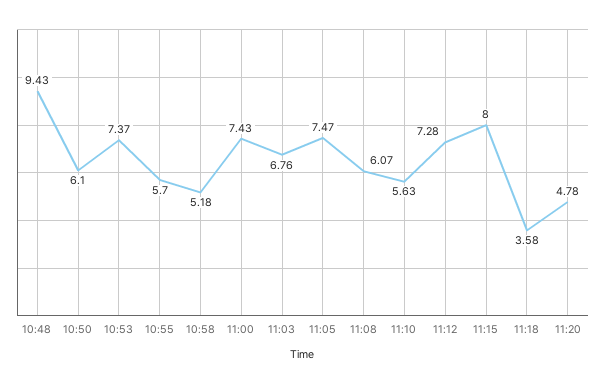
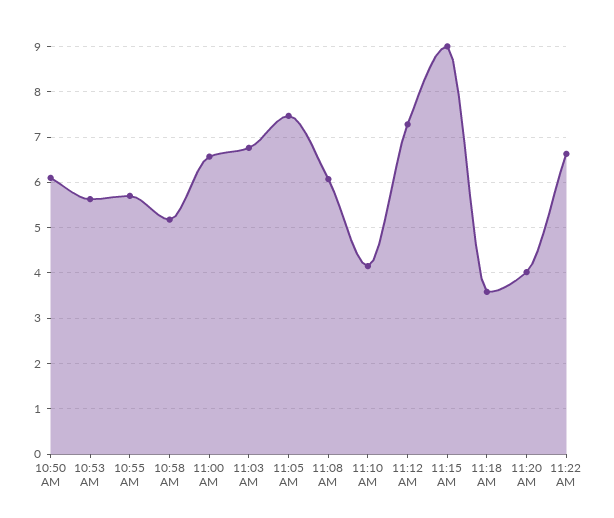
10:48: 9.43 -> none
10:53: 7.37 -> 5.6
11:00: 7.43 -> 6.6
11:10: 5.63 -> 4.2
11:15: 8 -> 9
11:20: 4.78 -> 4
11:22 AM: none -> 6.6

